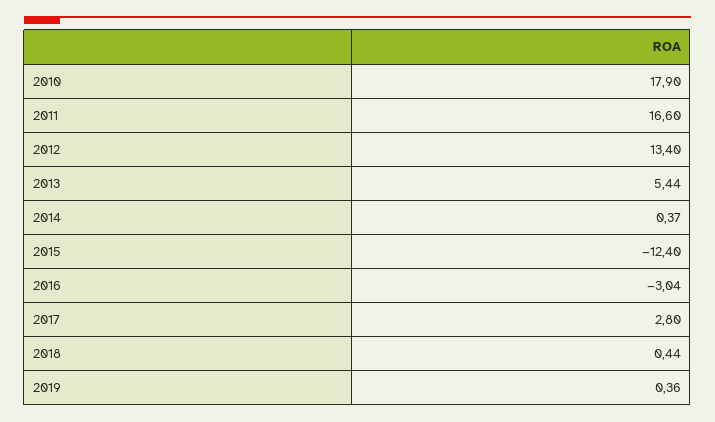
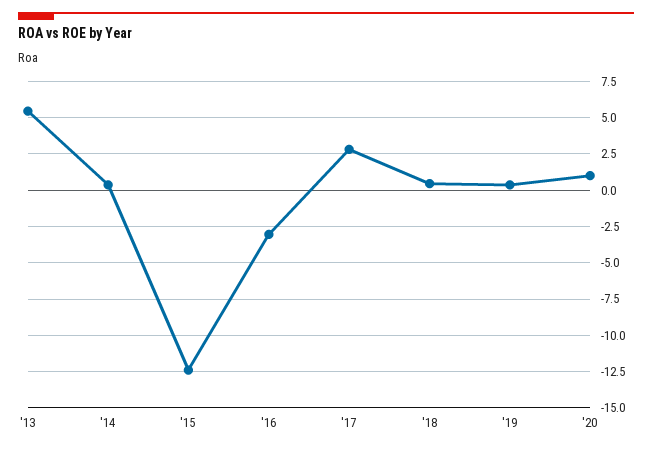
2010: 17.9 -> none
2011: 16.6 -> none
2012: 13.4 -> none
'20: none -> 1

